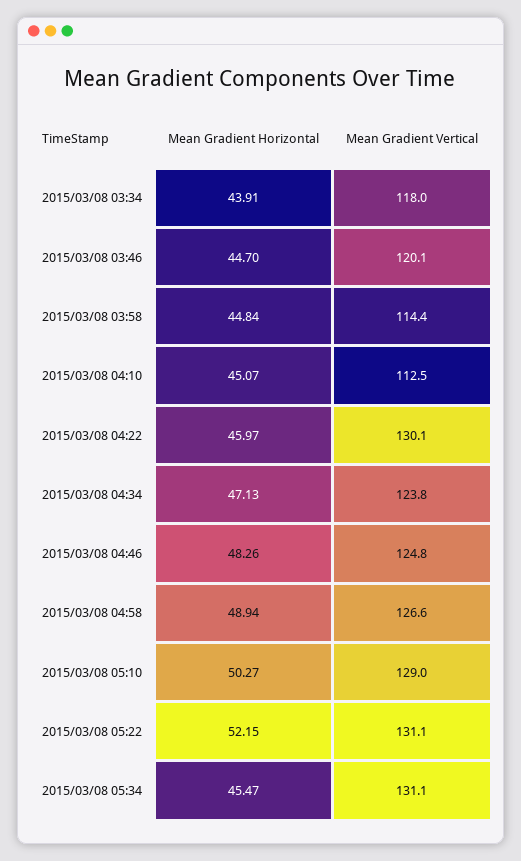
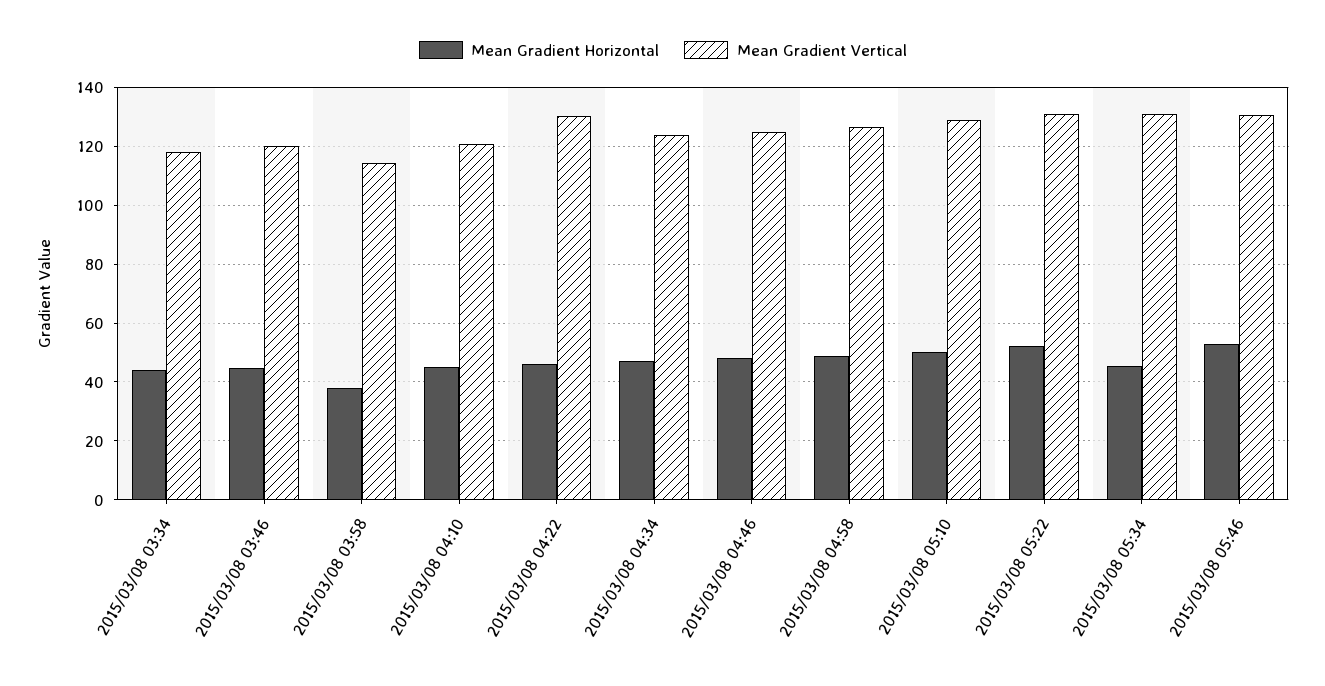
Mean Gradient Horizontal, 2015/03/08 03:58: 44.84 -> 37.5
Mean Gradient Vertical, 2015/03/08 04:10: 112.5 -> 120
Mean Gradient Horizontal, 2015/03/08 05:46: none -> 52.5
Mean Gradient Vertical, 2015/03/08 05:46: none -> 130

